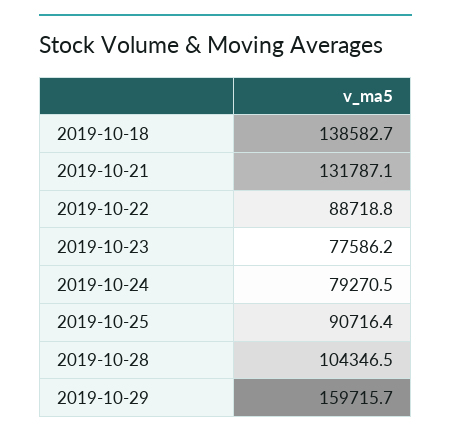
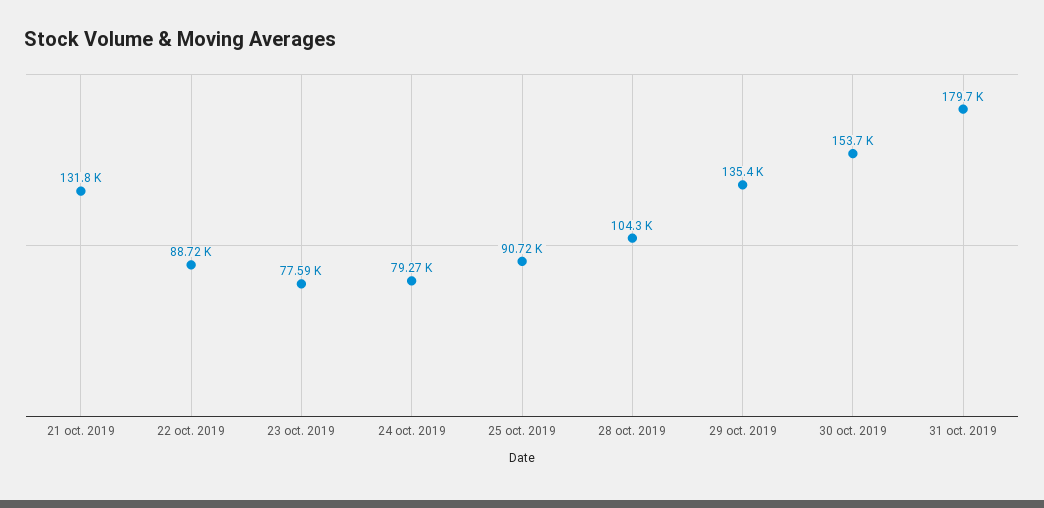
2019-10-18: 138582.7 -> none
2019-10-29: 159715.7 -> 135400
30 oct. 2019: none -> 153700
31 oct. 2019: none -> 179700

